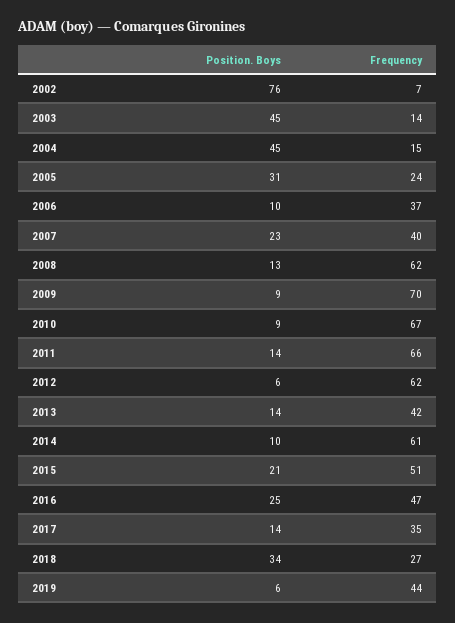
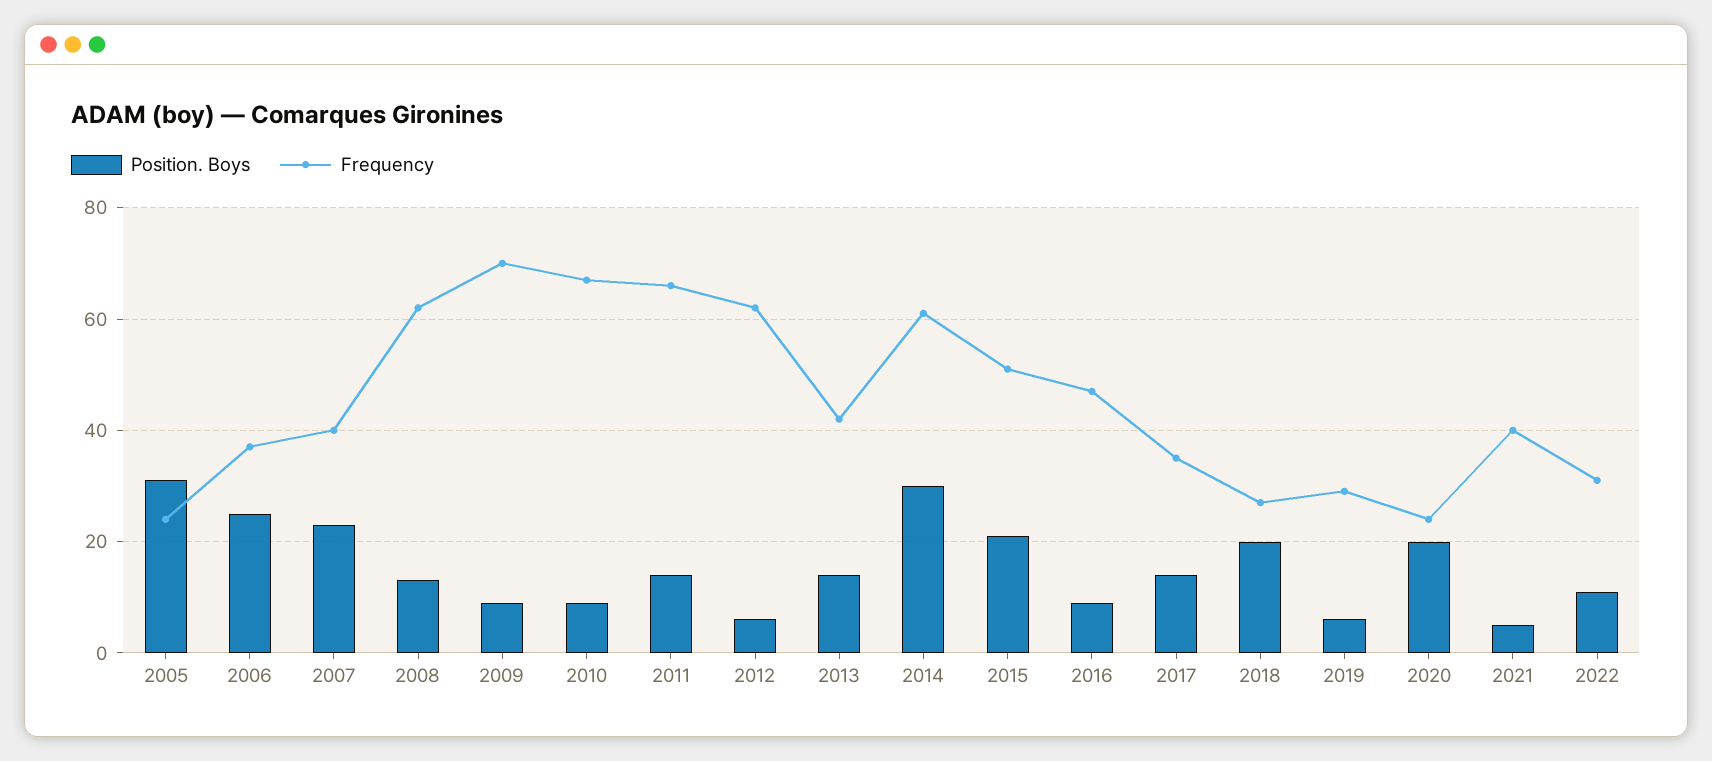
Position. Boys, 2002: 76 -> none
Frequency, 2002: 7 -> none
Position. Boys, 2003: 45 -> none
Frequency, 2003: 14 -> none
Position. Boys, 2004: 45 -> none
Frequency, 2004: 15 -> none
Position. Boys, 2006: 10 -> 25
Position. Boys, 2014: 10 -> 30
Position. Boys, 2016: 25 -> 10
Position. Boys, 2018: 34 -> 20
Frequency, 2019: 44 -> 30
Position. Boys, 2020: none -> 20
Frequency, 2020: none -> 25
Position. Boys, 2021: none -> 5
Frequency, 2021: none -> 40
Position. Boys, 2022: none -> 10
Frequency, 2022: none -> 30

